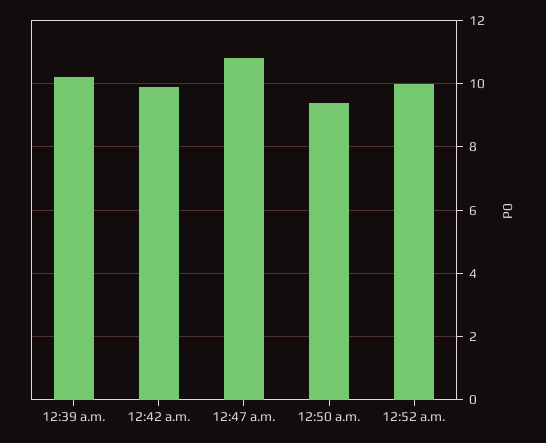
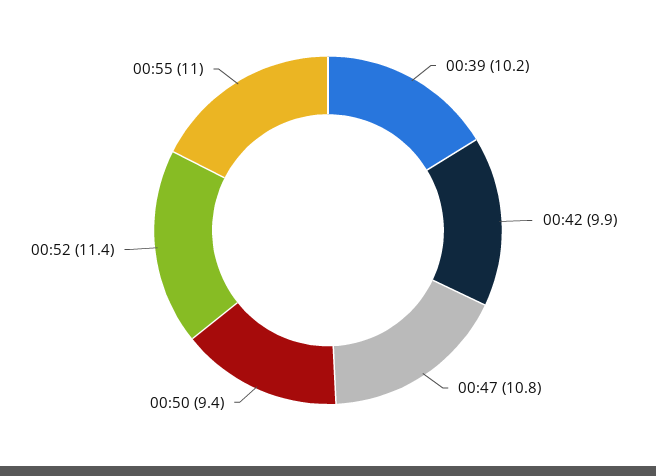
12:52 a.m.: 10 -> 11.4
00:55: none -> 11

